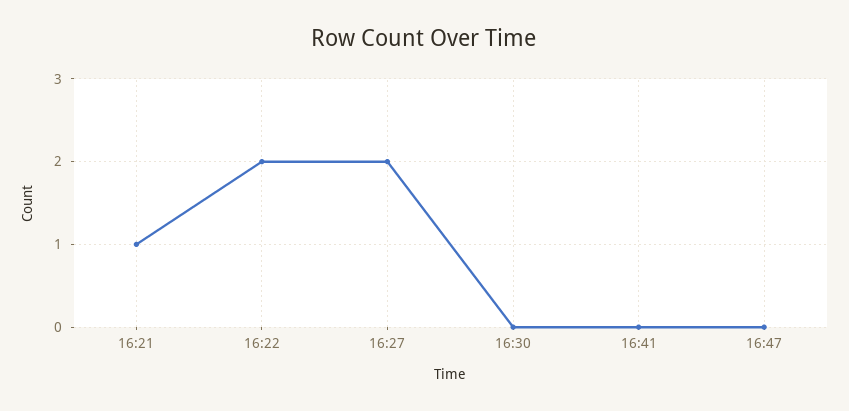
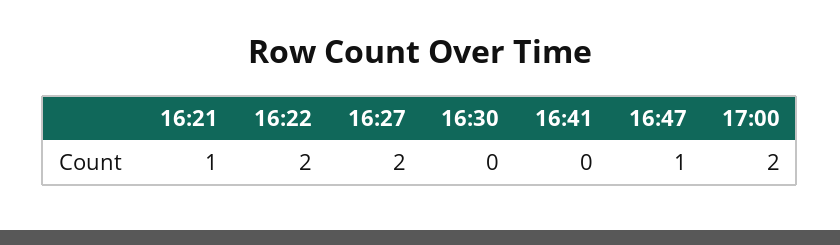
16:47: 0 -> 1
17:00: none -> 2

